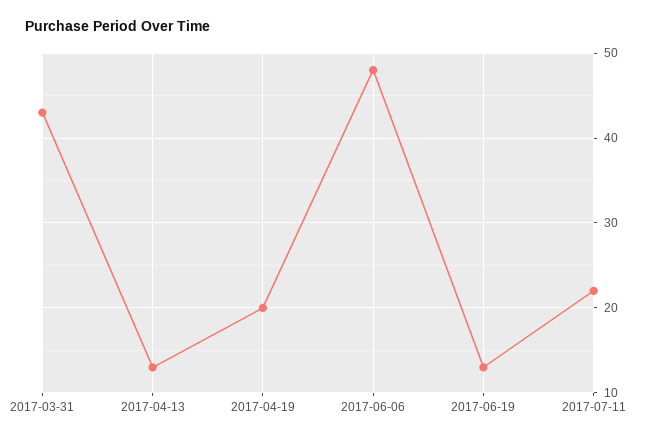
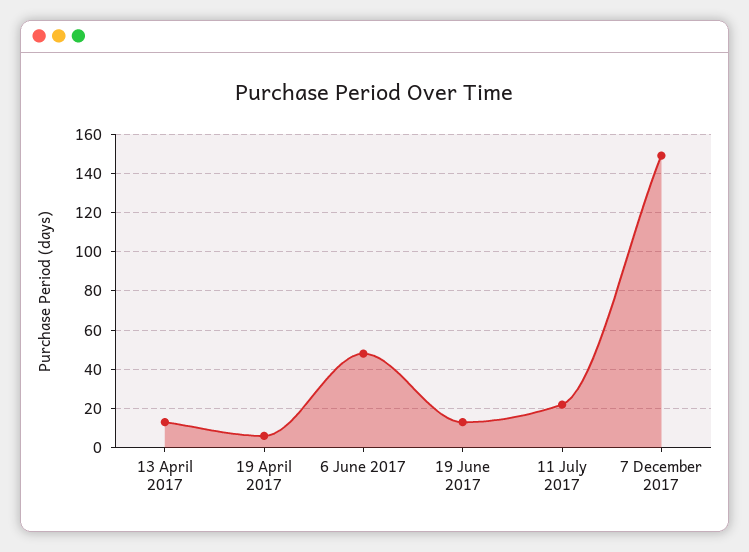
2017-03-31: 43 -> none
2017-04-19: 20 -> 5
7 December 2017: none -> 150

